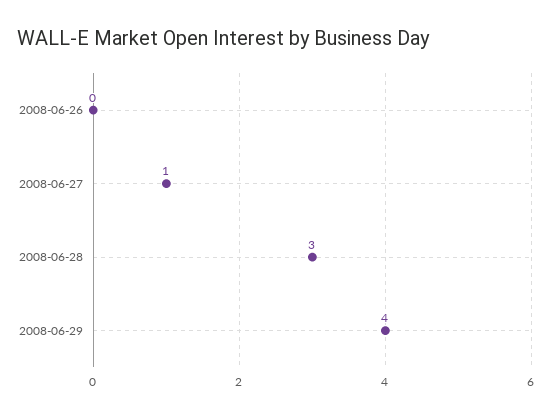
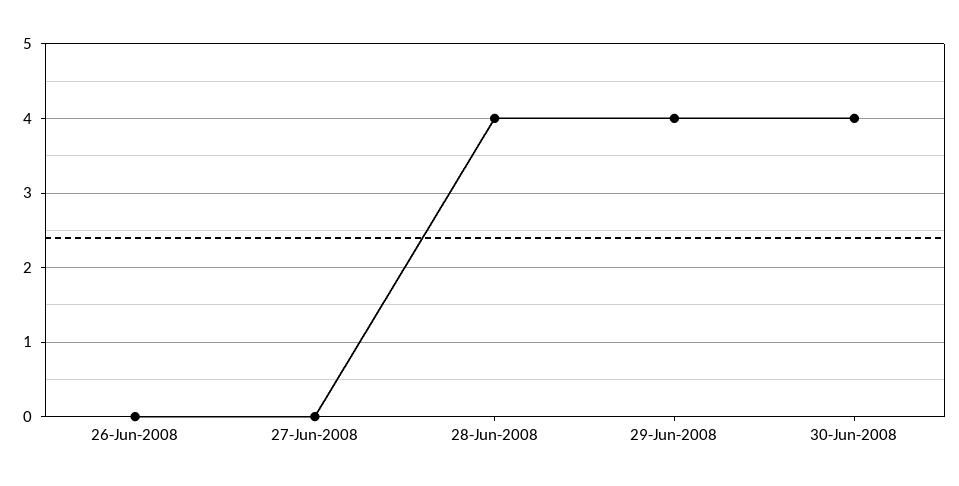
2008-06-27: 1 -> 0
2008-06-28: 3 -> 4
30-Jun-2008: none -> 4

